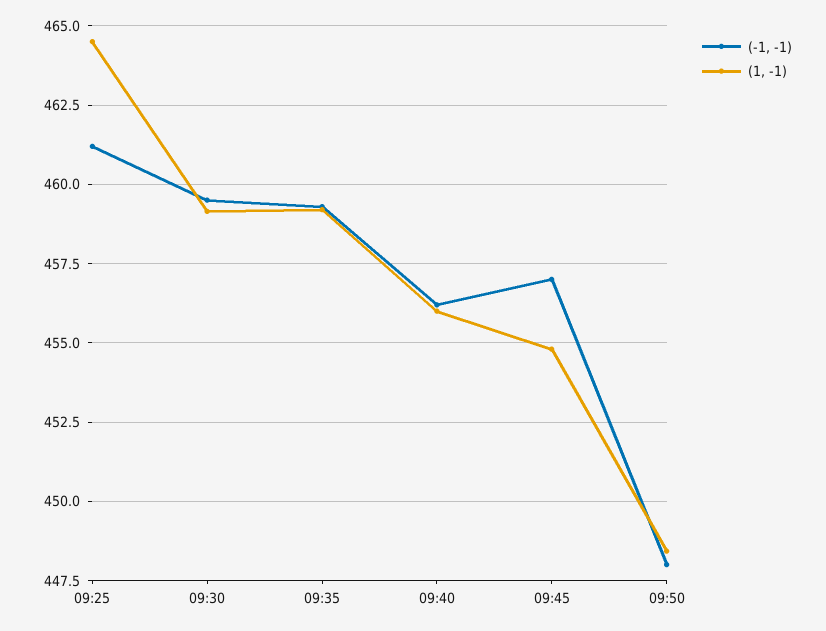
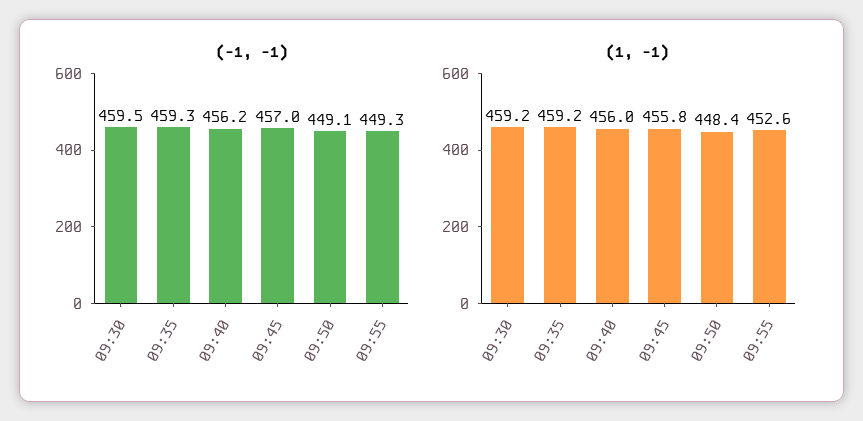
(-1, -1), 09:25: 461.25 -> none
(1, -1), 09:25: 464.5 -> none
(1, -1), 09:45: 454.75 -> 455.8
(-1, -1), 09:50: 448 -> 449.1
(-1, -1), 09:55: none -> 449.3
(1, -1), 09:55: none -> 452.6

